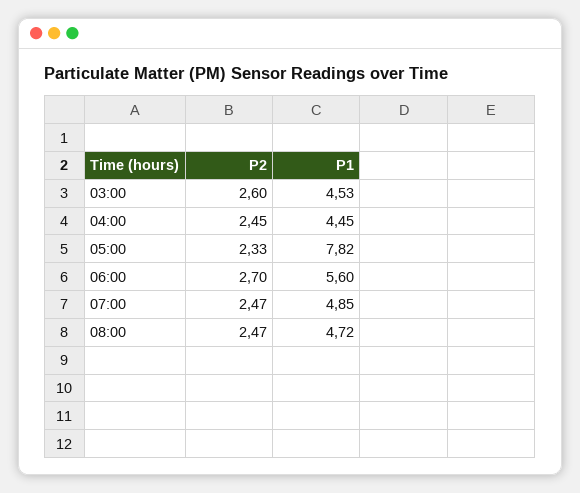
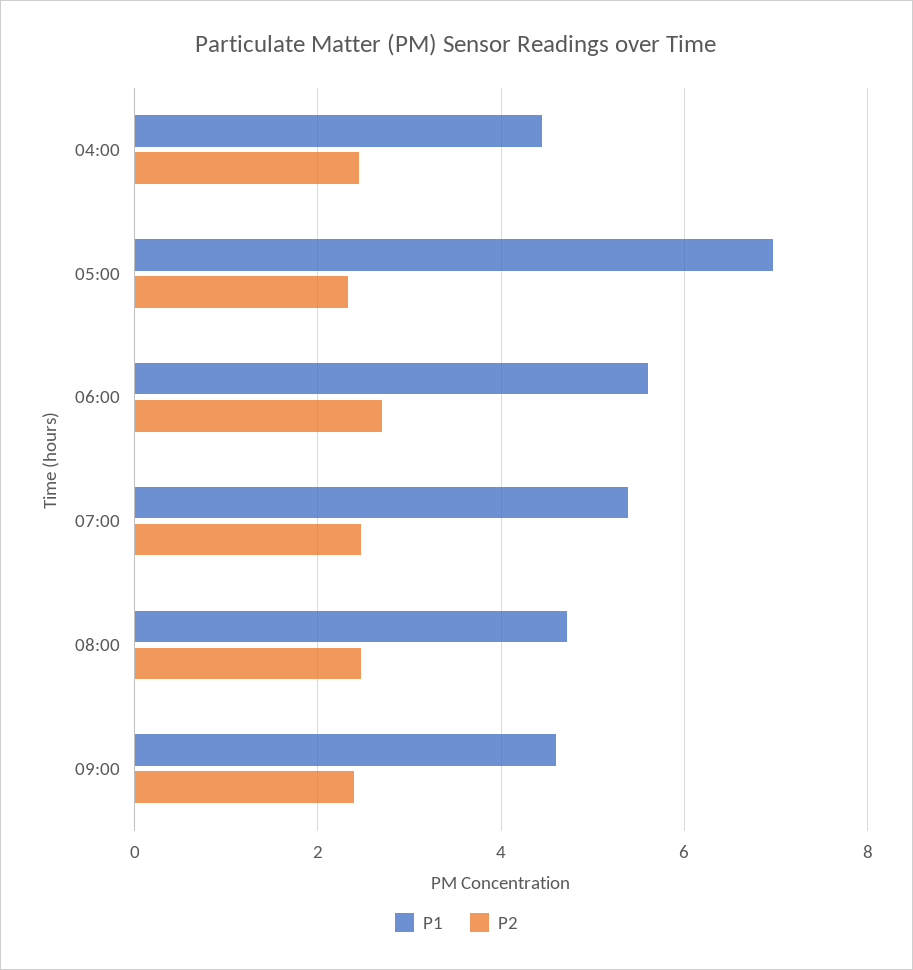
P2, 03:00: 2.6 -> none
P1, 03:00: 4.53 -> none
P1, 05:00: 7.82 -> 7
P1, 07:00: 4.85 -> 5.4
P1, 09:00: none -> 4.6
P2, 09:00: none -> 2.4

